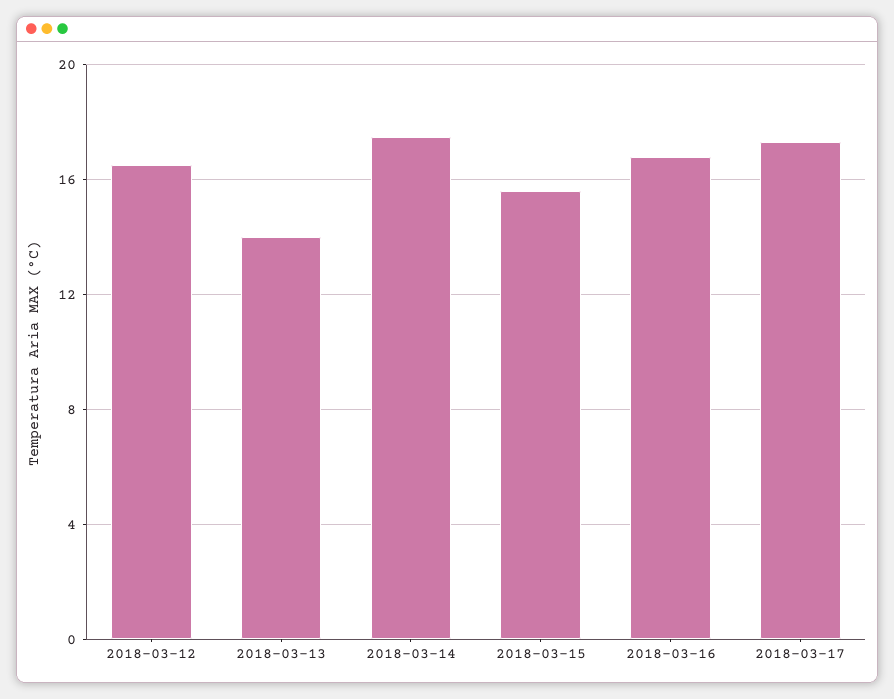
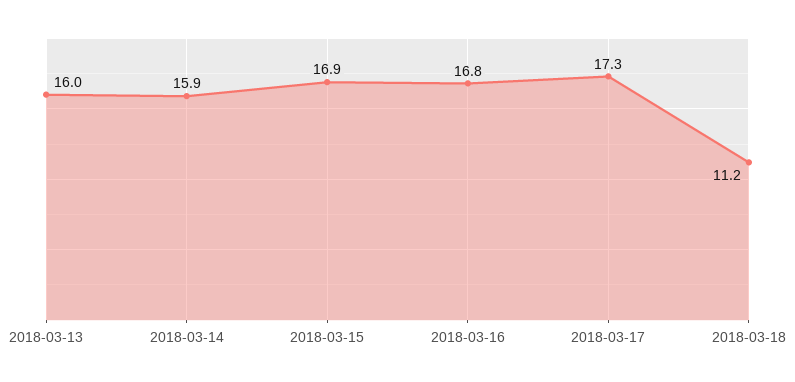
2018-03-12: 16.5 -> none
2018-03-13: 14 -> 16
2018-03-14: 17.5 -> 15.9
2018-03-15: 15.5 -> 16.9
2018-03-18: none -> 11.2

